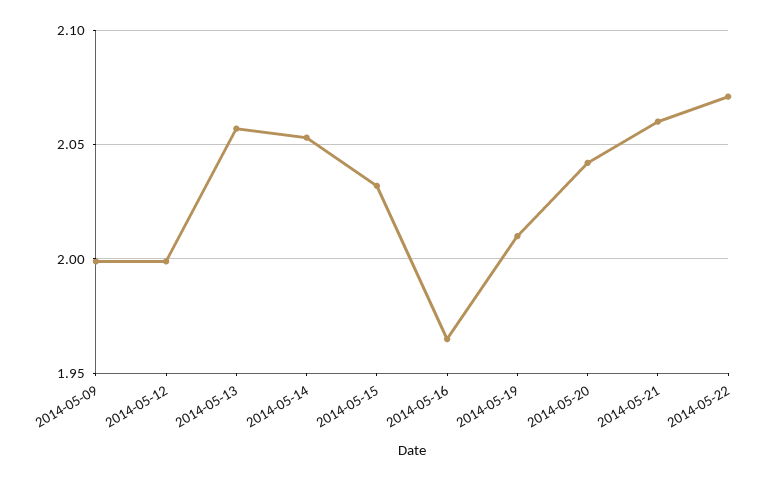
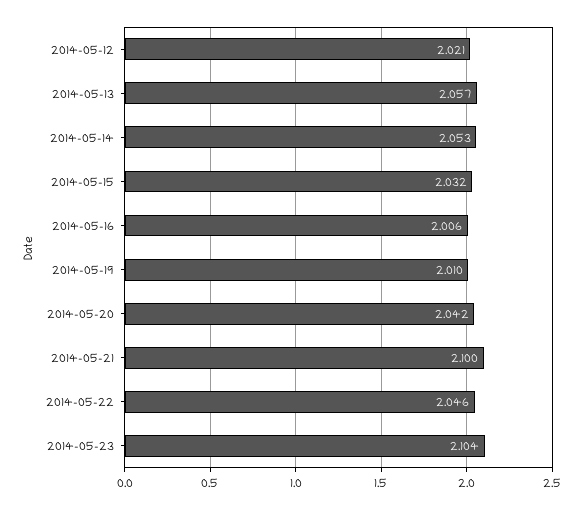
2014-05-09: 2 -> none
2014-05-12: 2 -> 2.021
2014-05-16: 1.965 -> 2.006
2014-05-21: 2.06 -> 2.1
2014-05-22: 2.07 -> 2.046
2014-05-23: none -> 2.104

